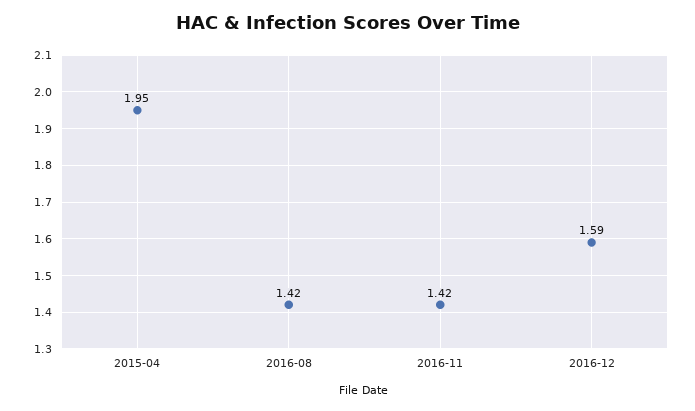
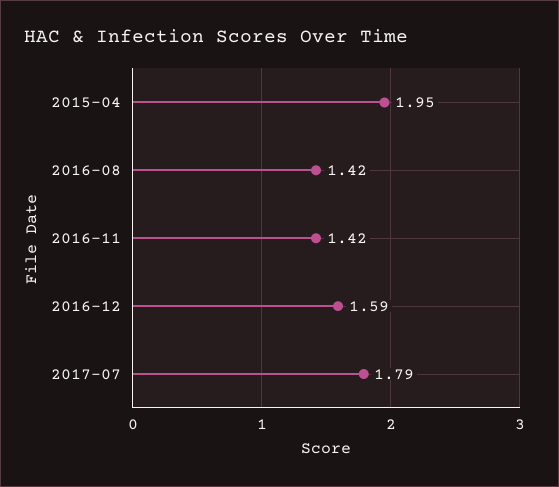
2017-07: none -> 1.79

